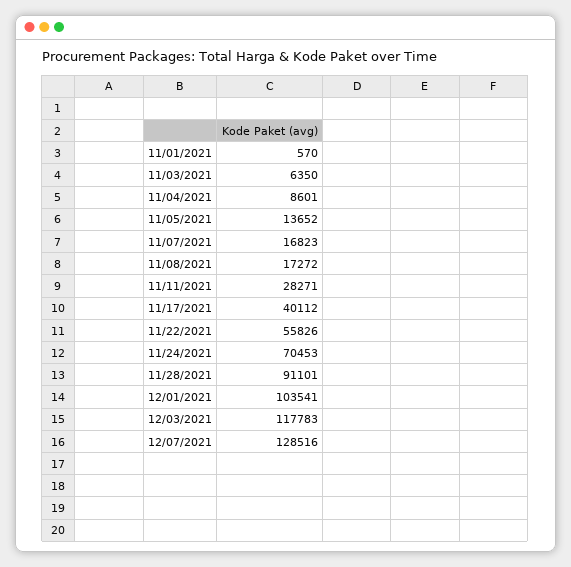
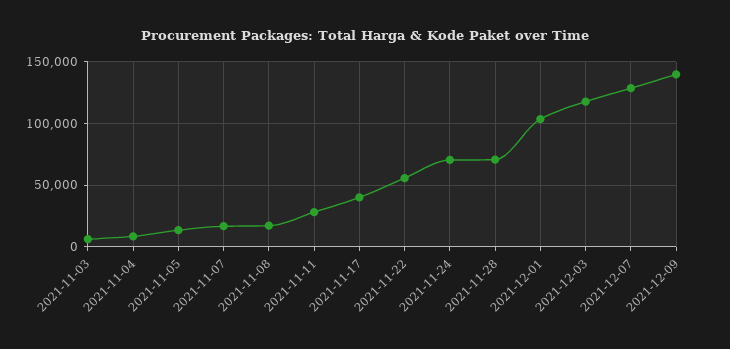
11/01/2021: 570 -> none
11/28/2021: 91101 -> 70000
2021-12-09: none -> 140000

